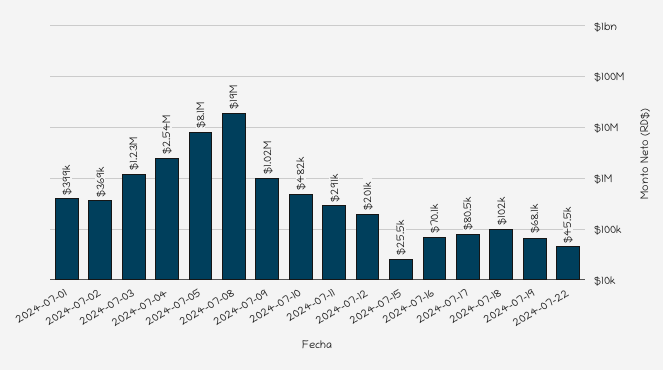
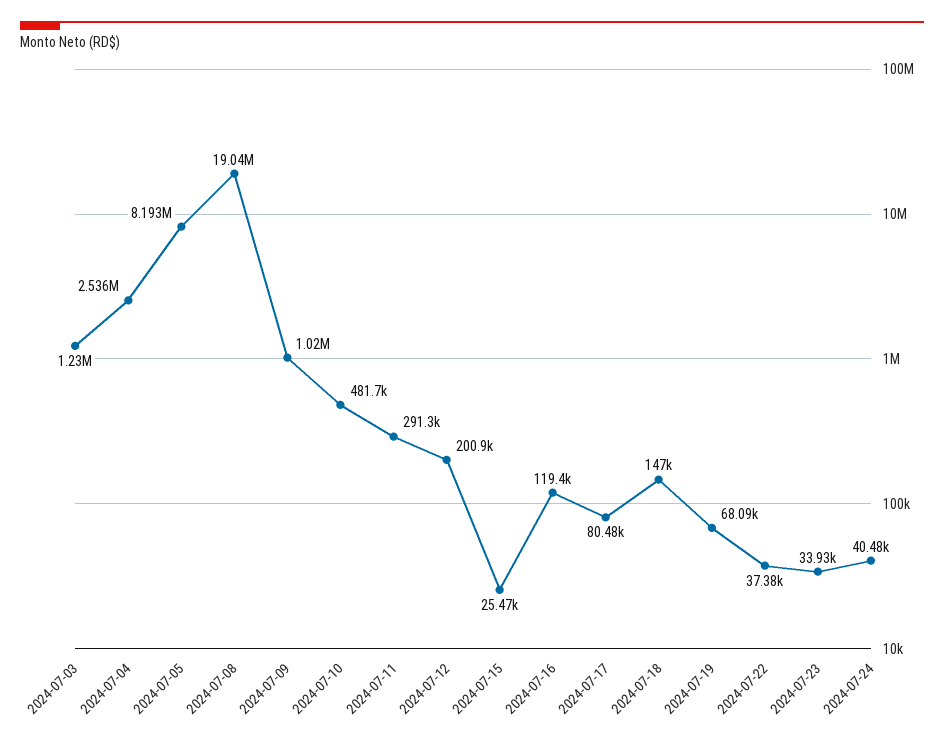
2024-07-01: 399000 -> none
2024-07-02: 369000 -> none
2024-07-05: 8100000 -> 8193000
2024-07-16: 70100 -> 119400
2024-07-18: 102000 -> 147000
2024-07-22: 45500 -> 37380
2024-07-23: none -> 33930
2024-07-24: none -> 40480

